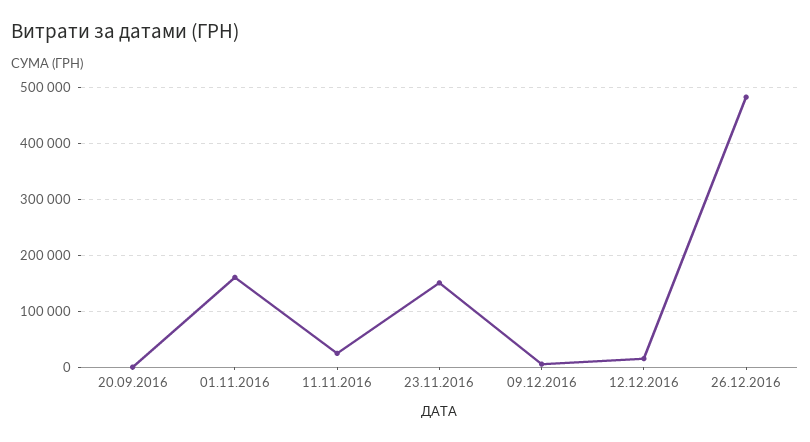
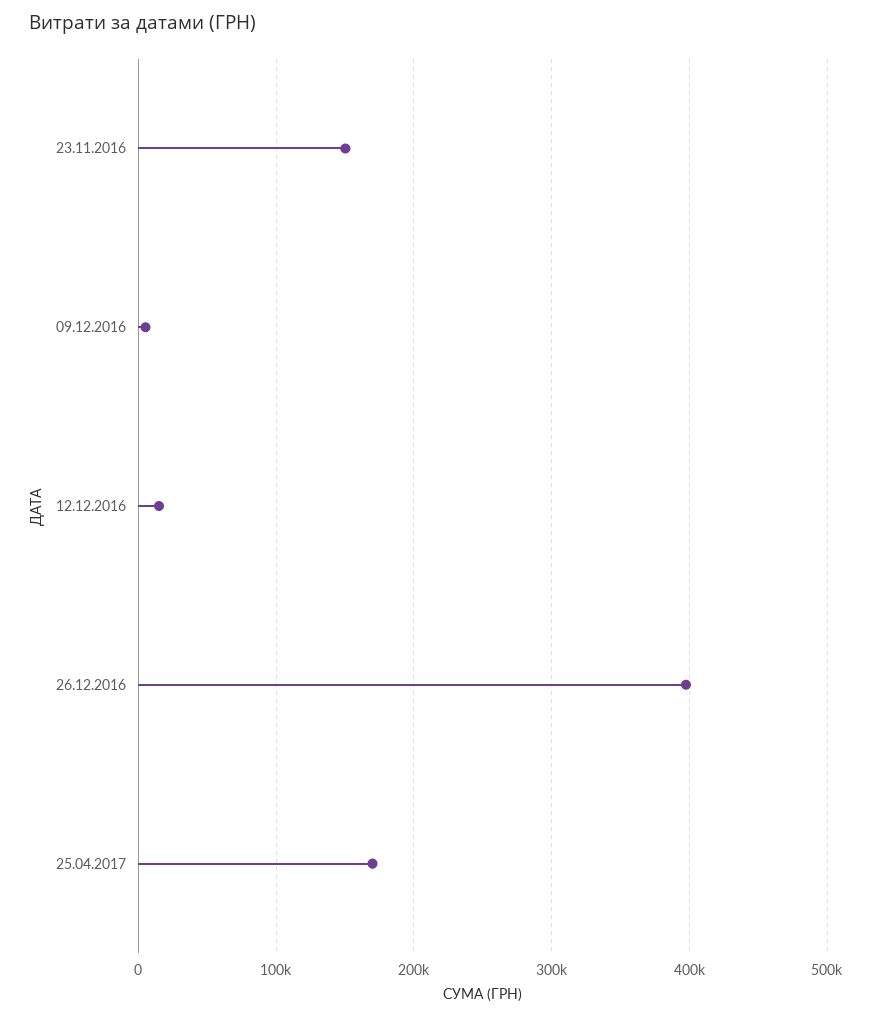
20.09.2016: 0 -> none
01.11.2016: 160000 -> none
11.11.2016: 20000 -> none
26.12.2016: 480000 -> 400000
25.04.2017: none -> 170000

